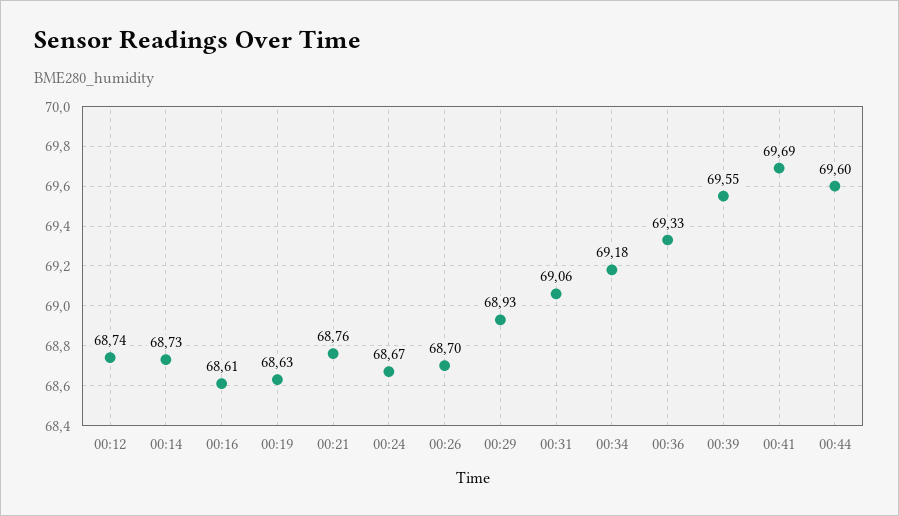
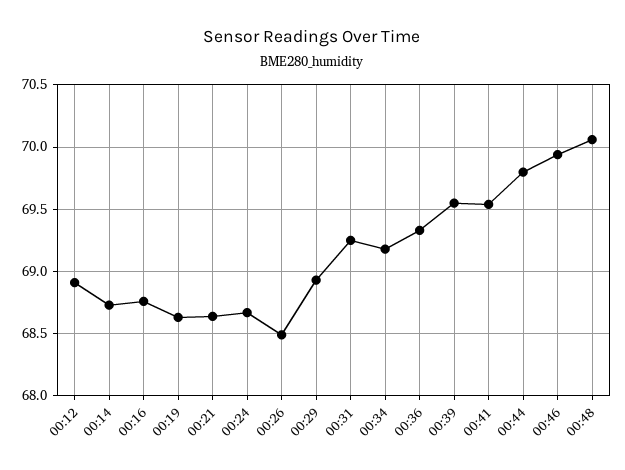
00:12: 68.74 -> 68.9
00:16: 68.61 -> 68.75
00:21: 68.76 -> 68.65
00:26: 68.7 -> 68.5
00:31: 69.06 -> 69.25
00:41: 69.69 -> 69.55
00:44: 69.6 -> 69.8
00:46: none -> 69.95
00:48: none -> 70.05

